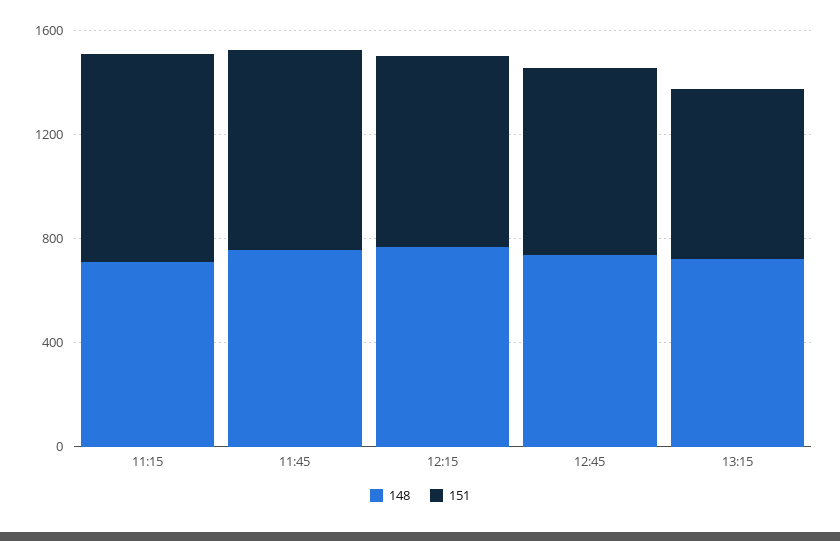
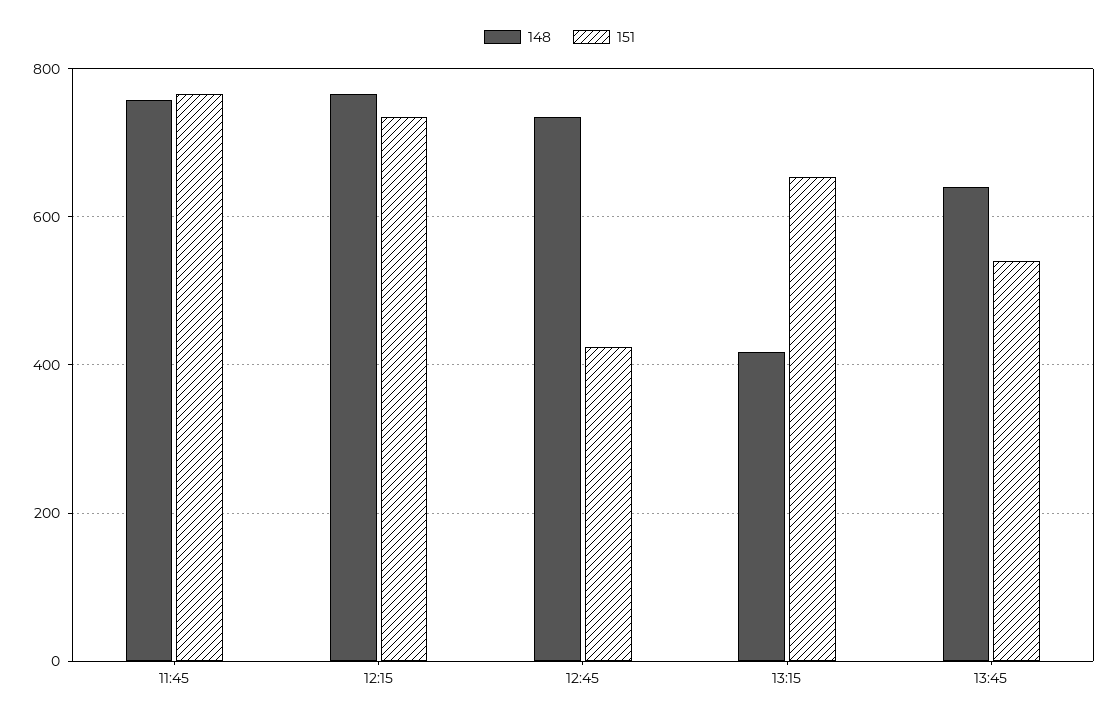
148, 11:15: 700 -> none
151, 11:15: 800 -> none
151, 12:45: 700 -> 420
148, 13:15: 700 -> 420
148, 13:45: none -> 640
151, 13:45: none -> 540

